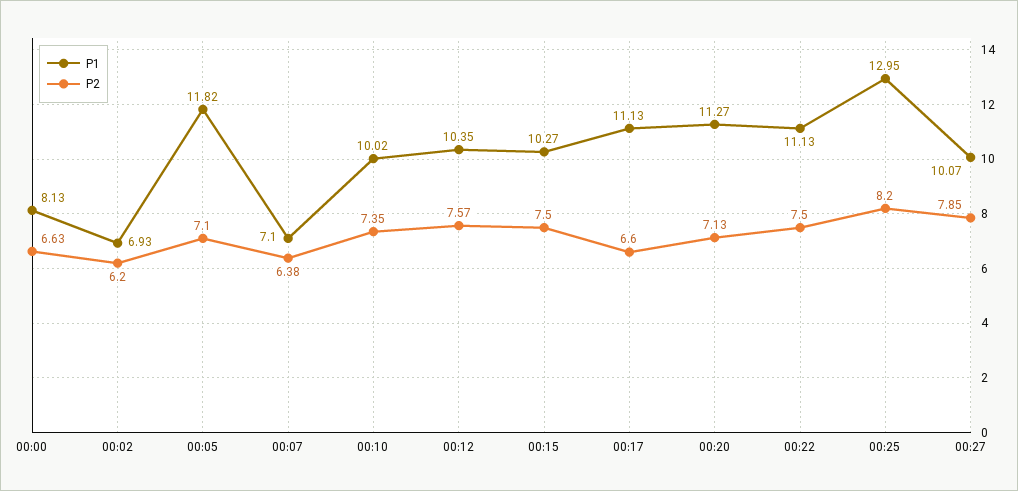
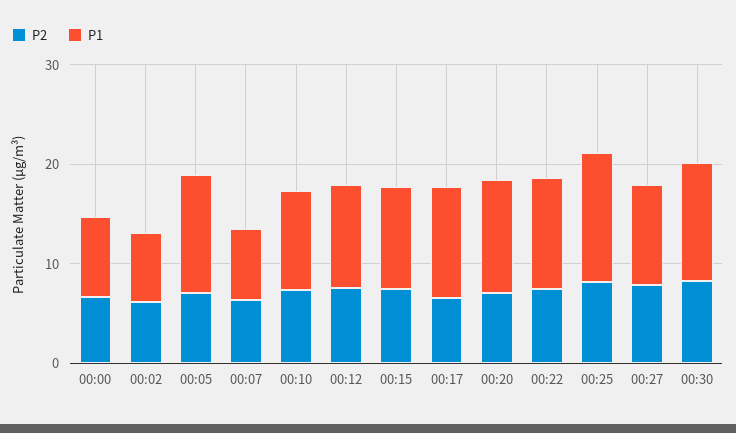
P2, 00:30: none -> 8
P1, 00:30: none -> 12

